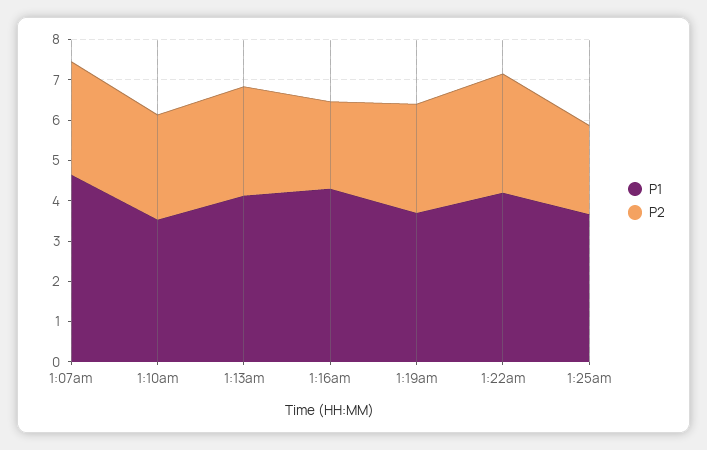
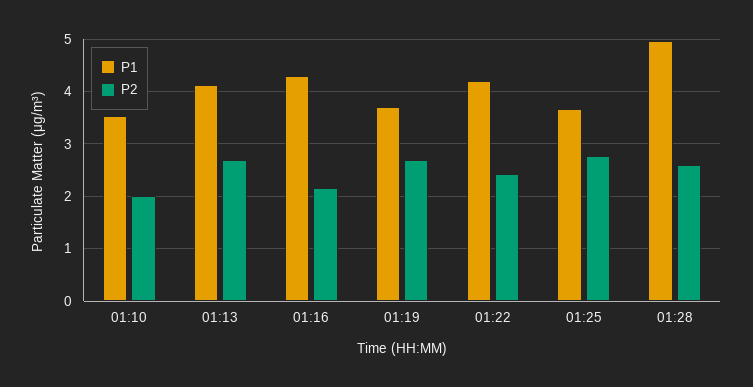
P1, 1:07am: 4.6 -> none
P2, 1:07am: 2.8 -> none
P2, 1:10am: 2.6 -> 2
P2, 1:22am: 3 -> 2.4
P2, 1:25am: 2.2 -> 2.8
P1, 01:28: none -> 5
P2, 01:28: none -> 2.6

